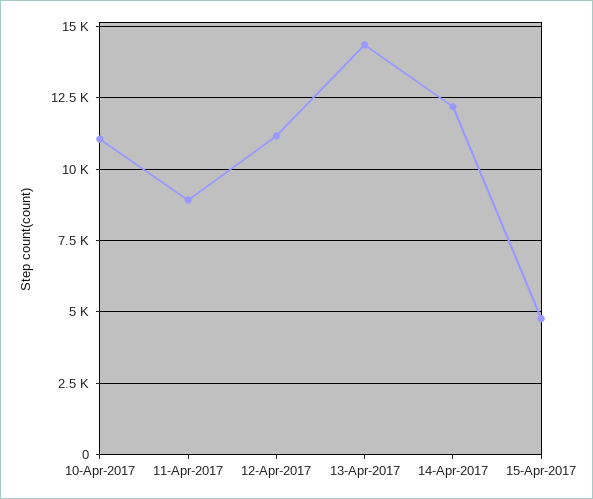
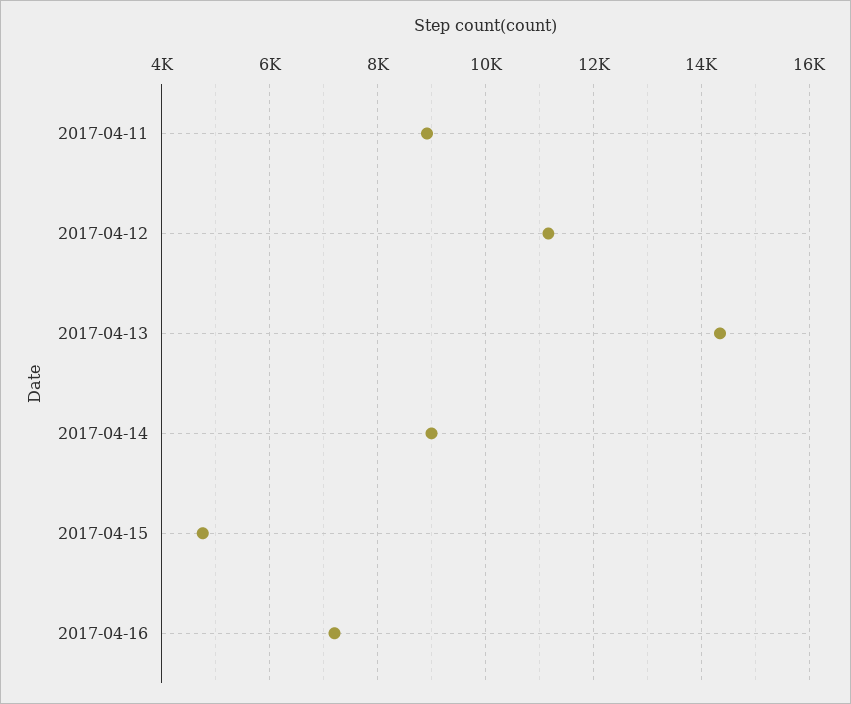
10-Apr-2017: 11000 -> none
14-Apr-2017: 12250 -> 9000
2017-04-16: none -> 7200

